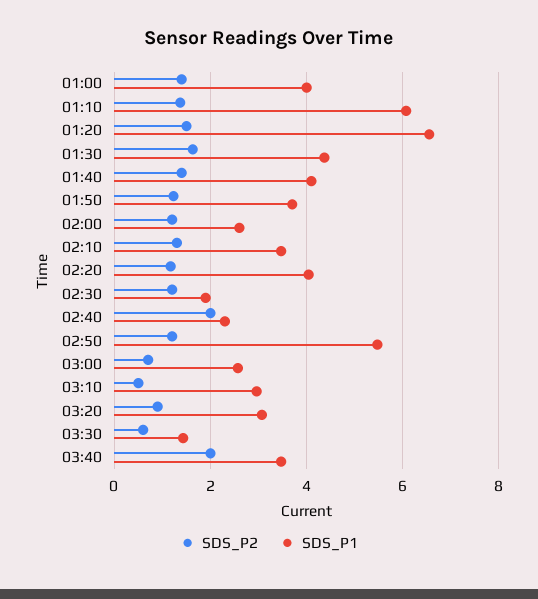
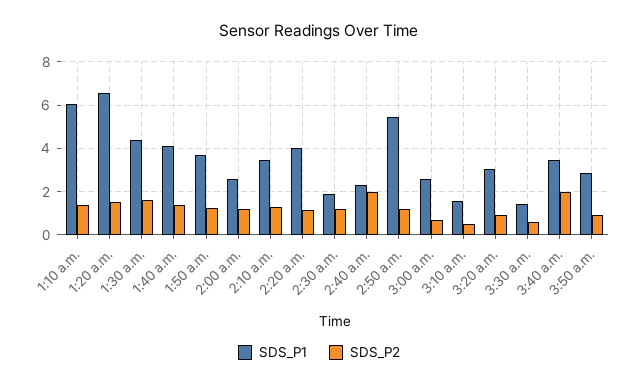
SDS_P2, 01:00: 1.4 -> none
SDS_P1, 01:00: 4 -> none
SDS_P1, 03:10: 3 -> 1.5
SDS_P1, 3:50 a.m.: none -> 3
SDS_P2, 3:50 a.m.: none -> 1

